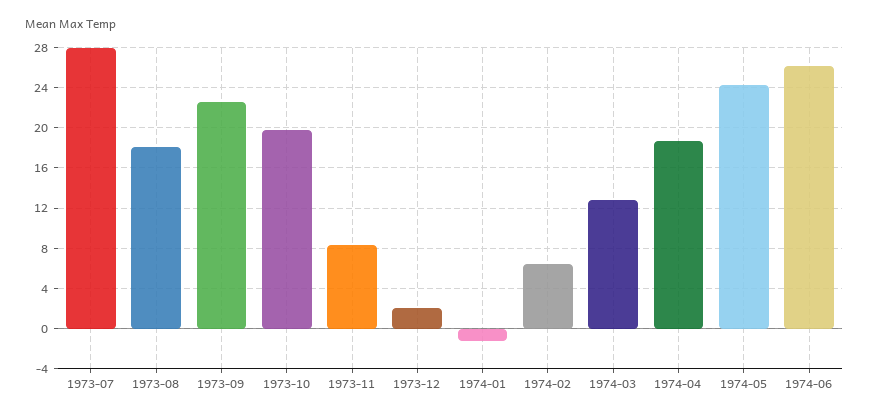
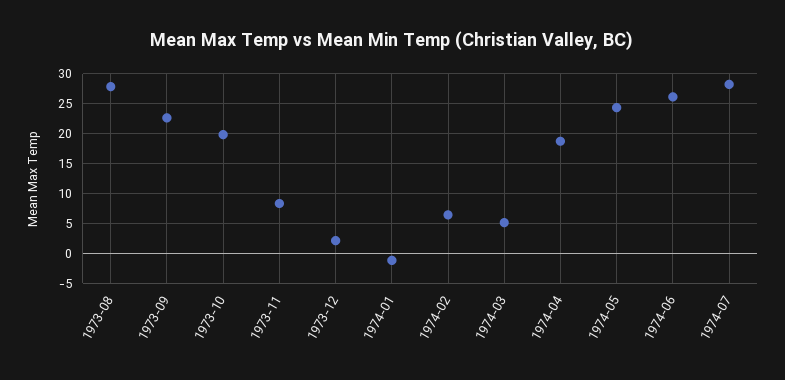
1973-07: 28 -> none
1973-08: 18 -> 27.5
1974-03: 13 -> 5
1974-07: none -> 27.5

